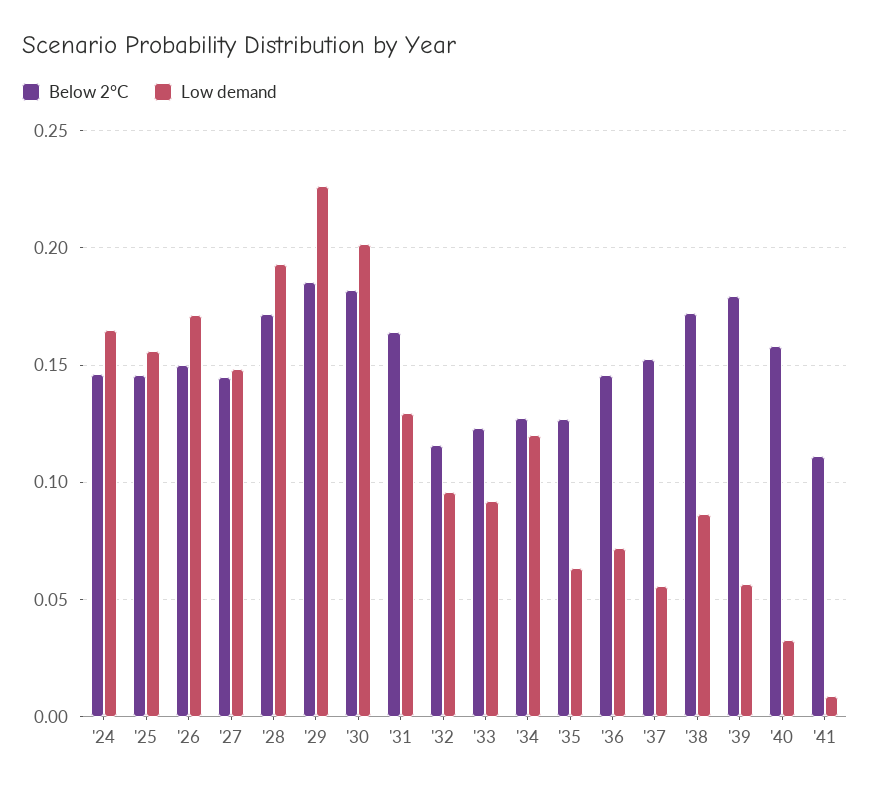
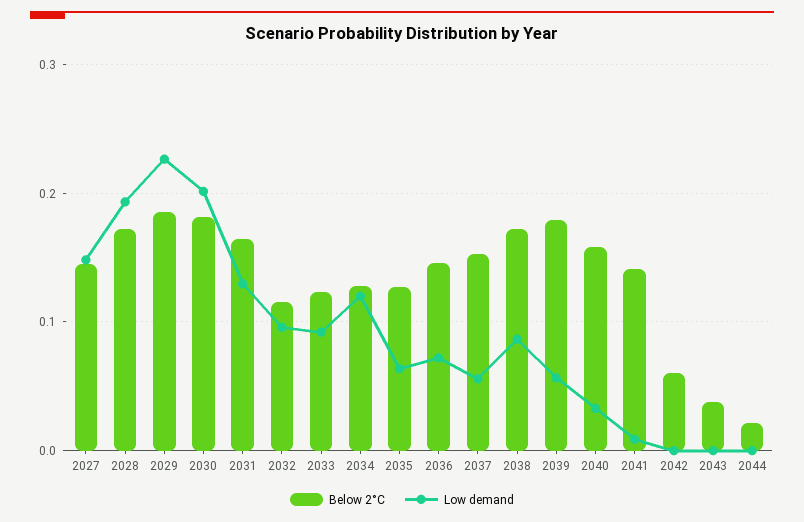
Below 2°C, '24: 0.145 -> none
Low demand, '24: 0.165 -> none
Below 2°C, '25: 0.145 -> none
Low demand, '25: 0.155 -> none
Below 2°C, '26: 0.15 -> none
Low demand, '26: 0.17 -> none
Below 2°C, '41: 0.11 -> 0.14
Below 2°C, 2042: none -> 0.06
Low demand, 2042: none -> 0
Below 2°C, 2043: none -> 0.04
Low demand, 2043: none -> 0
Below 2°C, 2044: none -> 0.02
Low demand, 2044: none -> 0

